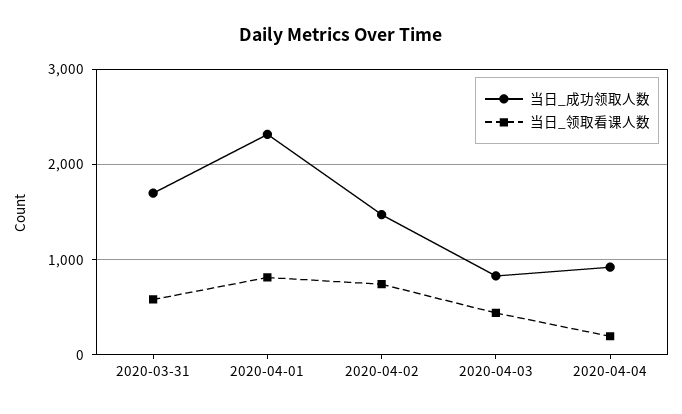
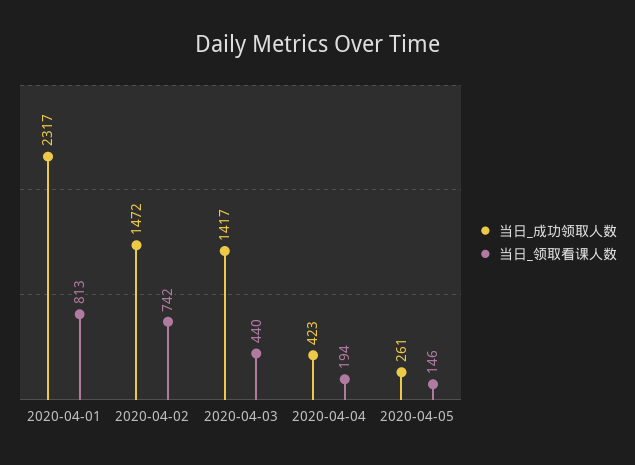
当日_成功领取人数, 2020-03-31: 1700 -> none
当日_领取看课人数, 2020-03-31: 600 -> none
当日_成功领取人数, 2020-04-03: 800 -> 1417
当日_成功领取人数, 2020-04-04: 900 -> 423
当日_成功领取人数, 2020-04-05: none -> 261
当日_领取看课人数, 2020-04-05: none -> 146

